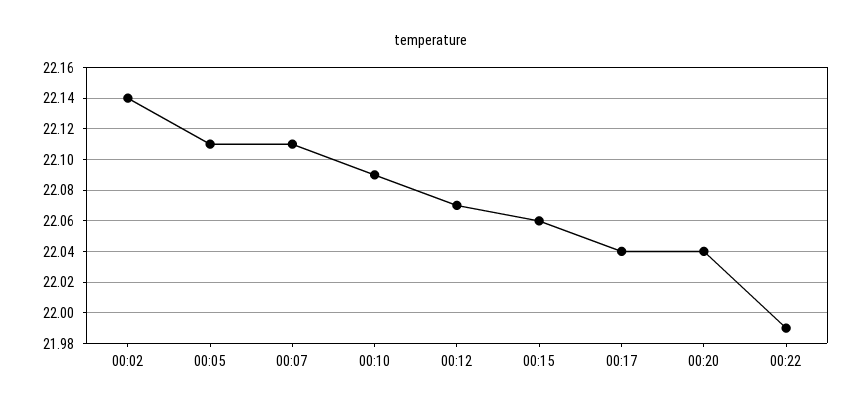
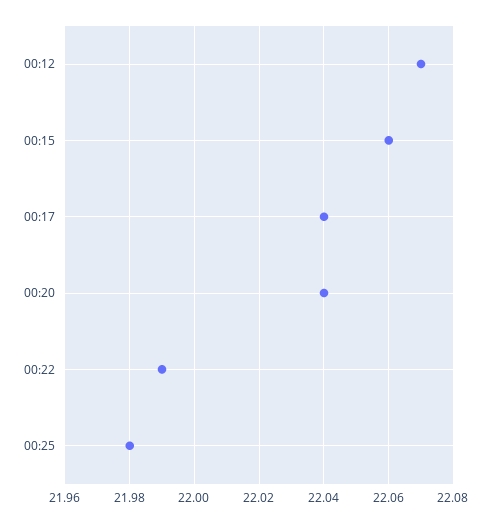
00:02: 22.14 -> none
00:05: 22.11 -> none
00:07: 22.11 -> none
00:10: 22.09 -> none
00:25: none -> 21.98

